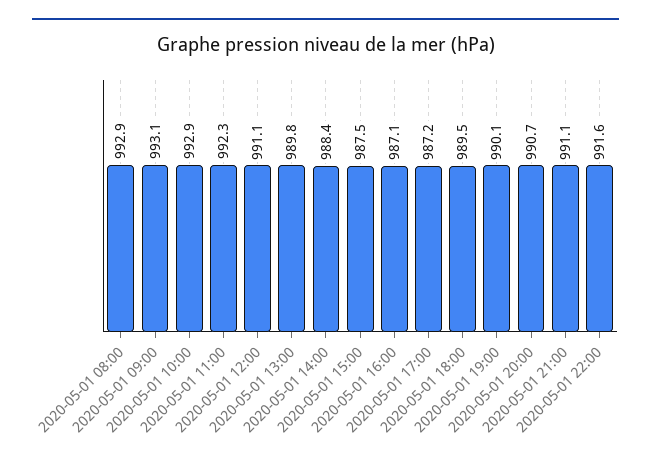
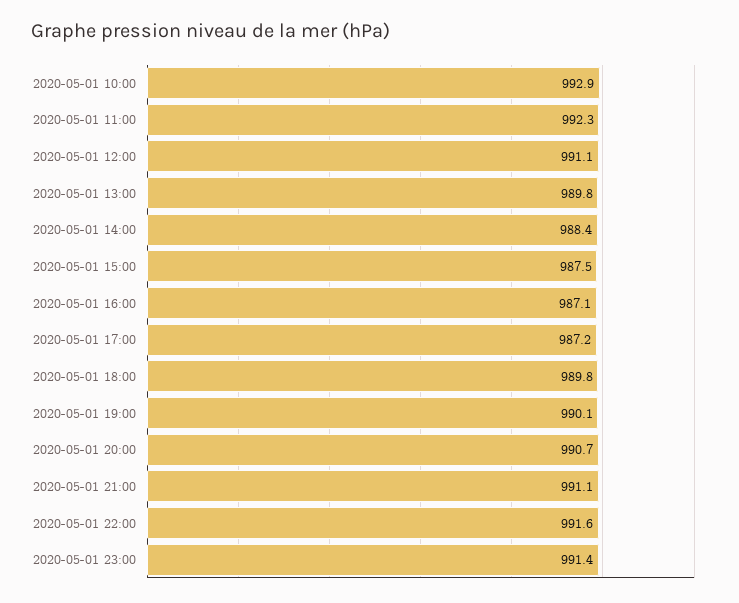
2020-05-01 08:00: 992.9 -> none
2020-05-01 09:00: 993.1 -> none
2020-05-01 18:00: 989.5 -> 989.8
2020-05-01 23:00: none -> 991.4

